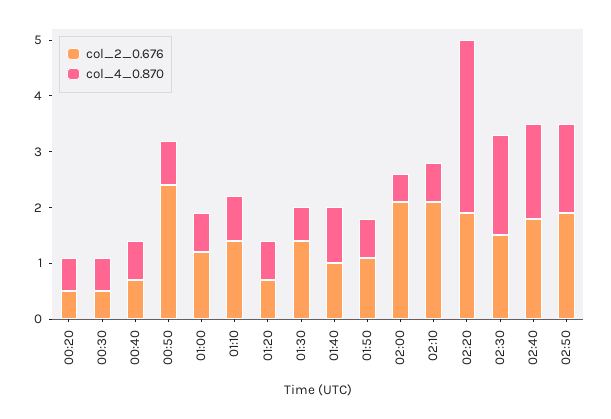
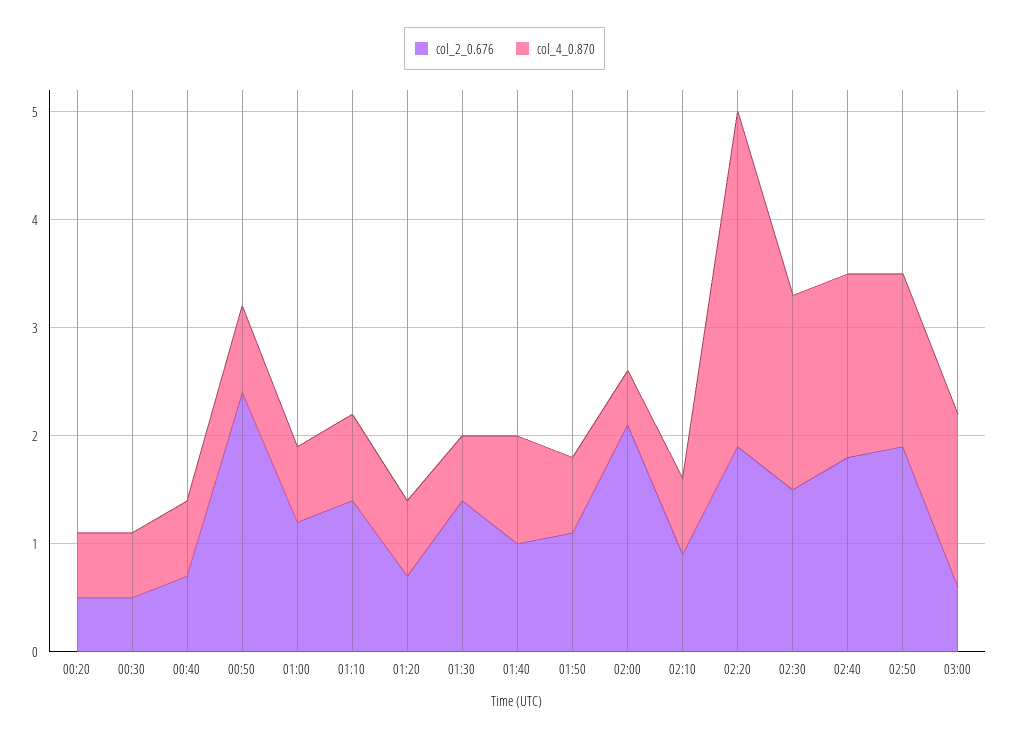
col_2_0.676, 02:10: 2 -> 0.9
col_2_0.676, 03:00: none -> 0.6
col_4_0.870, 03:00: none -> 1.6

